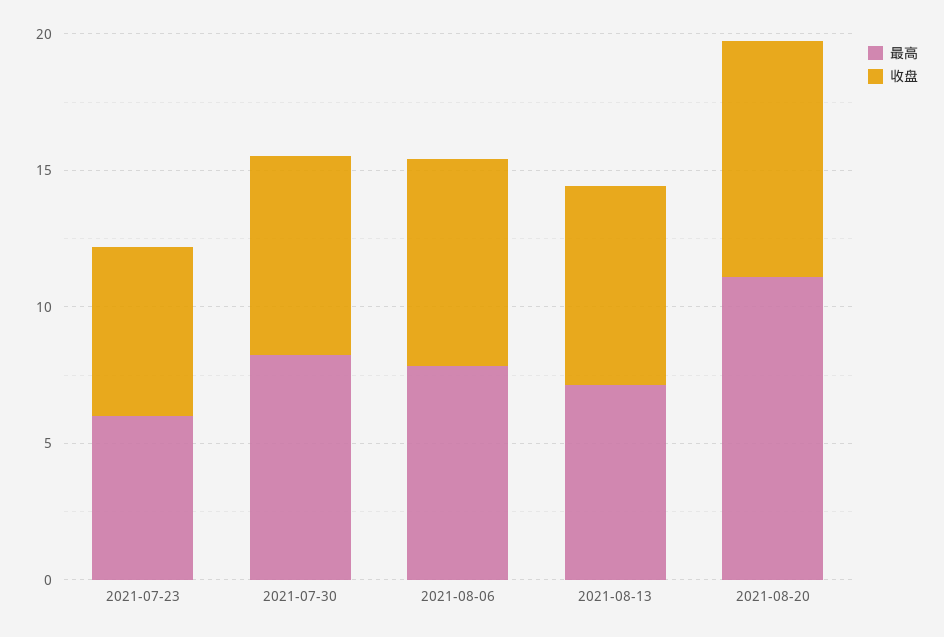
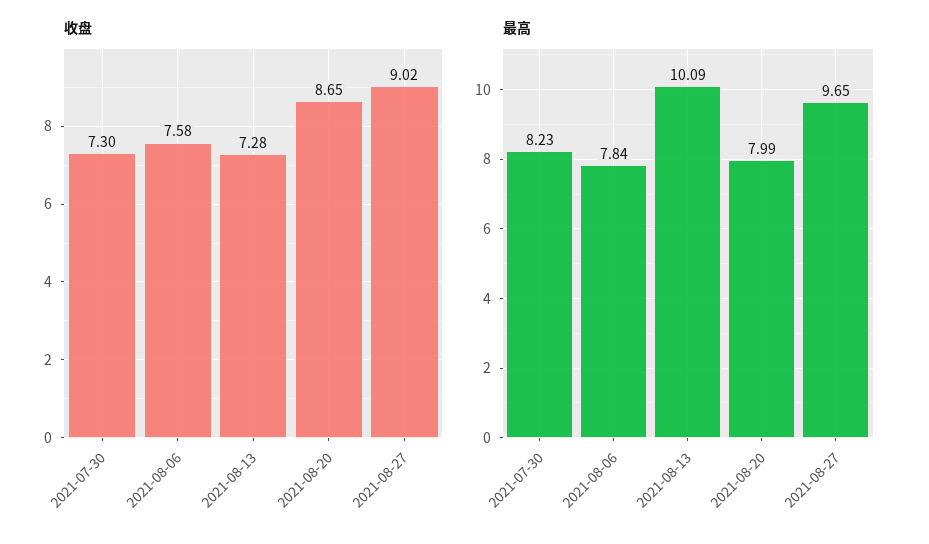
最高, 2021-07-23: 6 -> none
收盘, 2021-07-23: 6 -> none
最高, 2021-08-13: 7 -> 10.09
最高, 2021-08-20: 11 -> 7.99
收盘, 2021-08-27: none -> 9.02
最高, 2021-08-27: none -> 9.65

